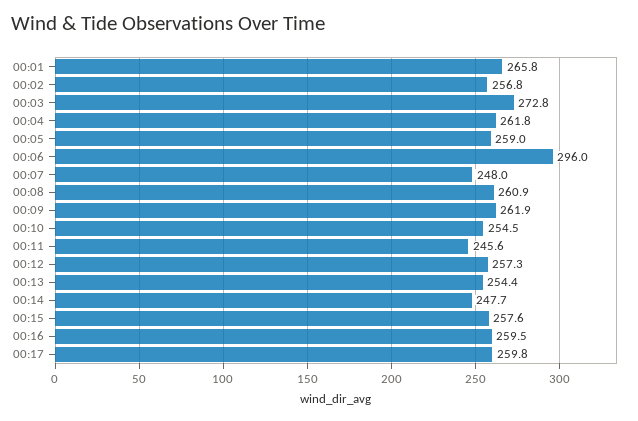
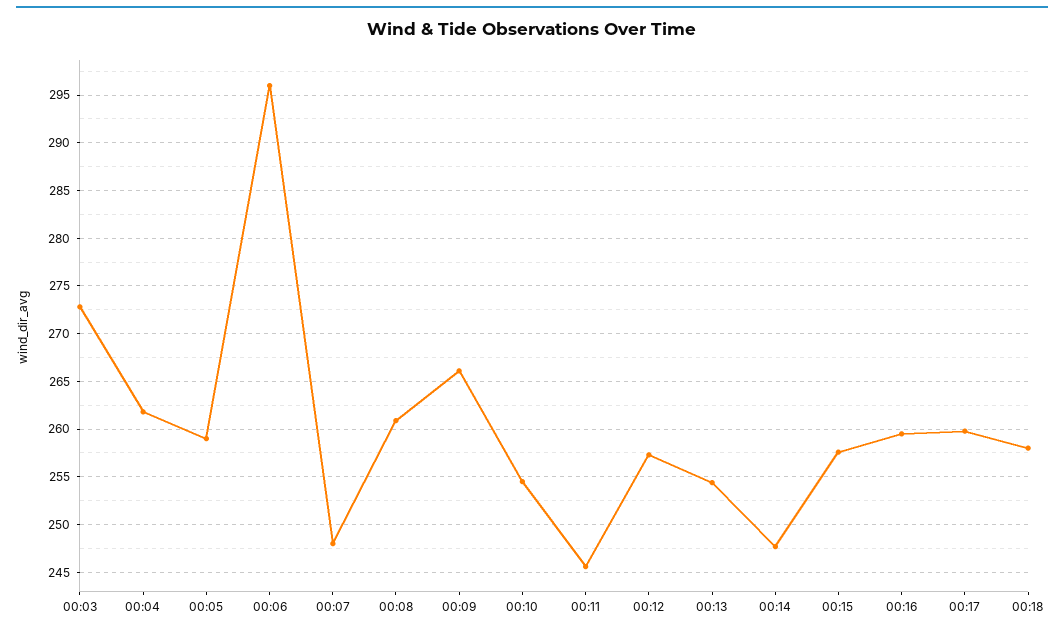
00:01: 265.8 -> none
00:02: 256.8 -> none
00:09: 261.9 -> 266
00:18: none -> 258

